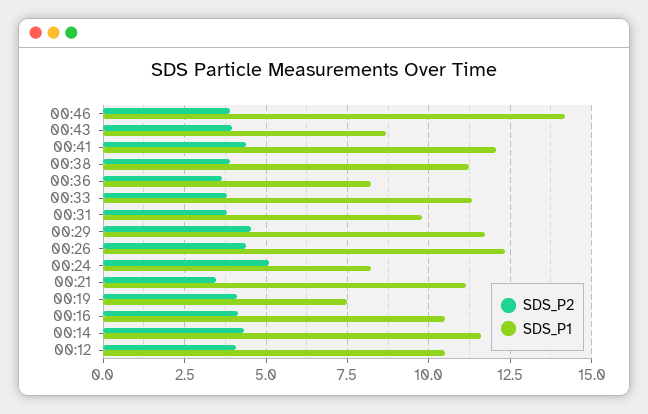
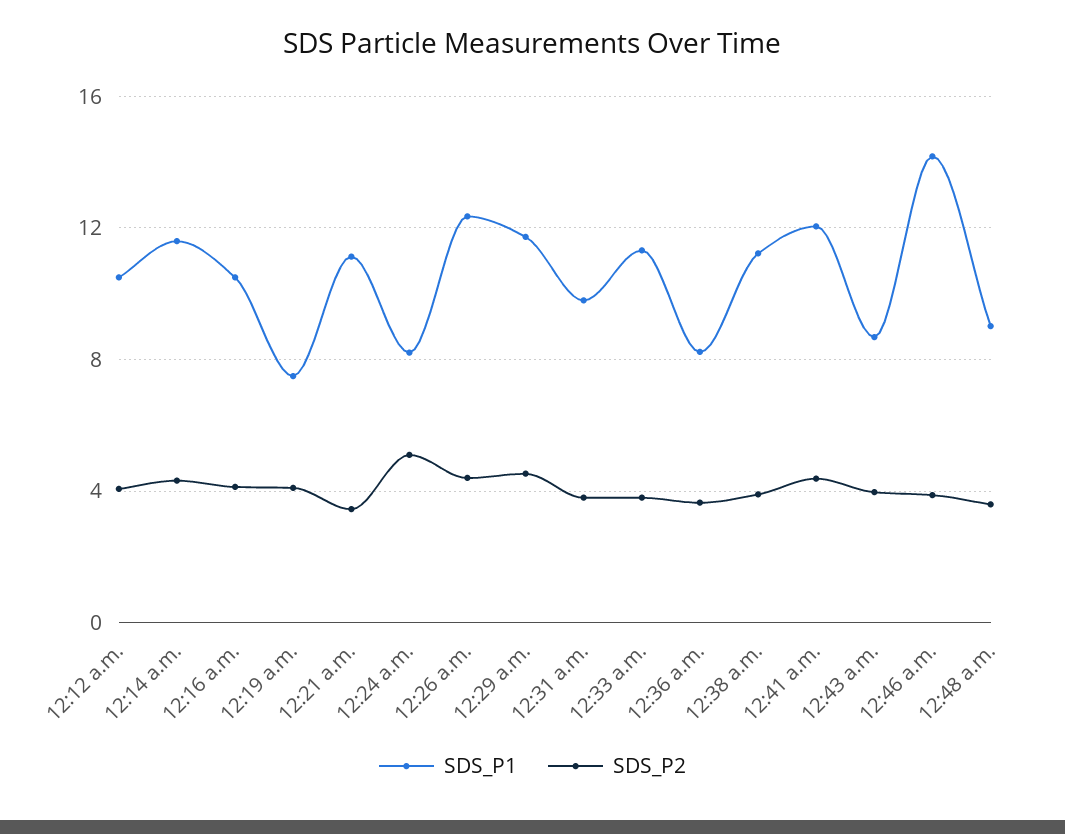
SDS_P1, 12:48 a.m.: none -> 9
SDS_P2, 12:48 a.m.: none -> 3.5

